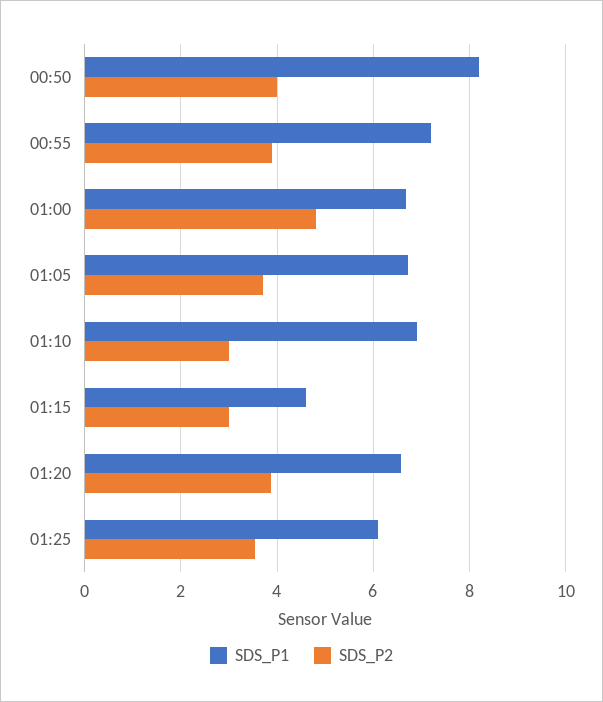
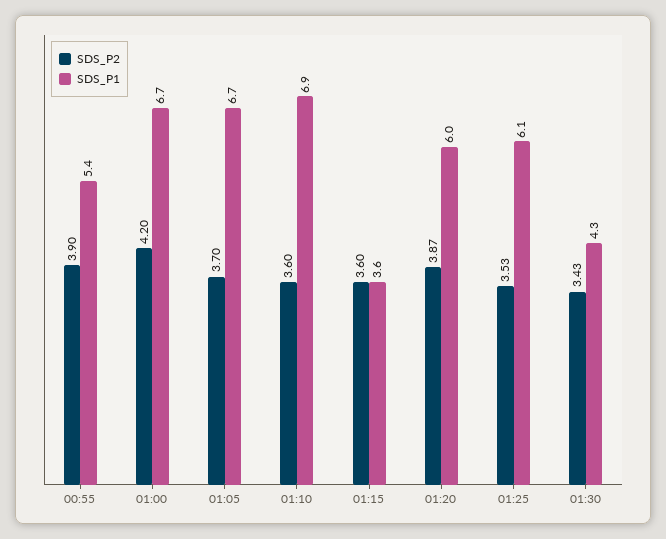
SDS_P1, 00:50: 8.2 -> none
SDS_P2, 00:50: 4 -> none
SDS_P1, 00:55: 7.2 -> 5.4
SDS_P2, 01:00: 4.8 -> 4.2
SDS_P2, 01:10: 3 -> 3.6
SDS_P1, 01:15: 4.6 -> 3.6
SDS_P2, 01:15: 3 -> 3.6
SDS_P1, 01:20: 6.6 -> 6
SDS_P2, 01:30: none -> 3.43
SDS_P1, 01:30: none -> 4.3

